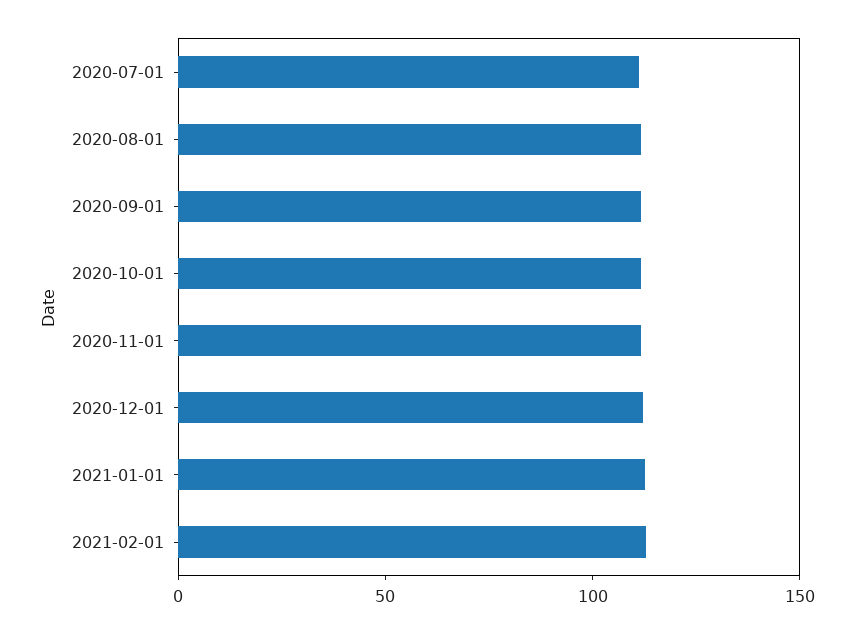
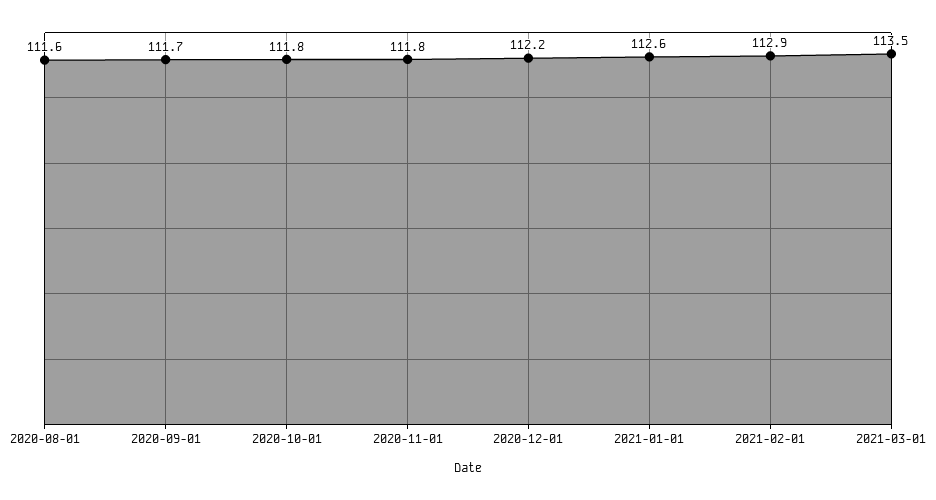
2020-07-01: 110 -> none
2021-03-01: none -> 113.5

